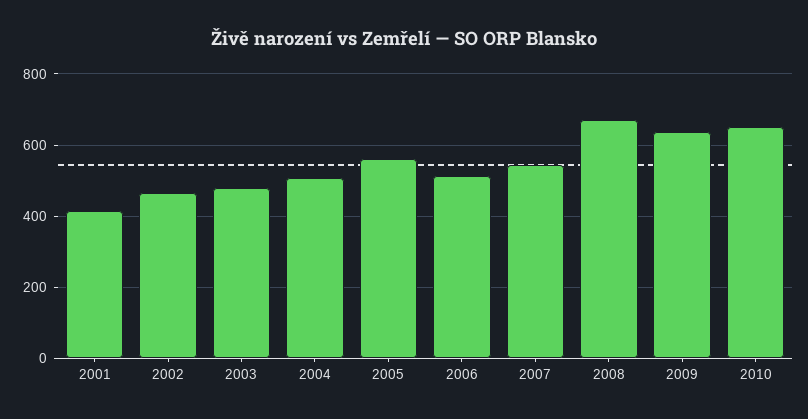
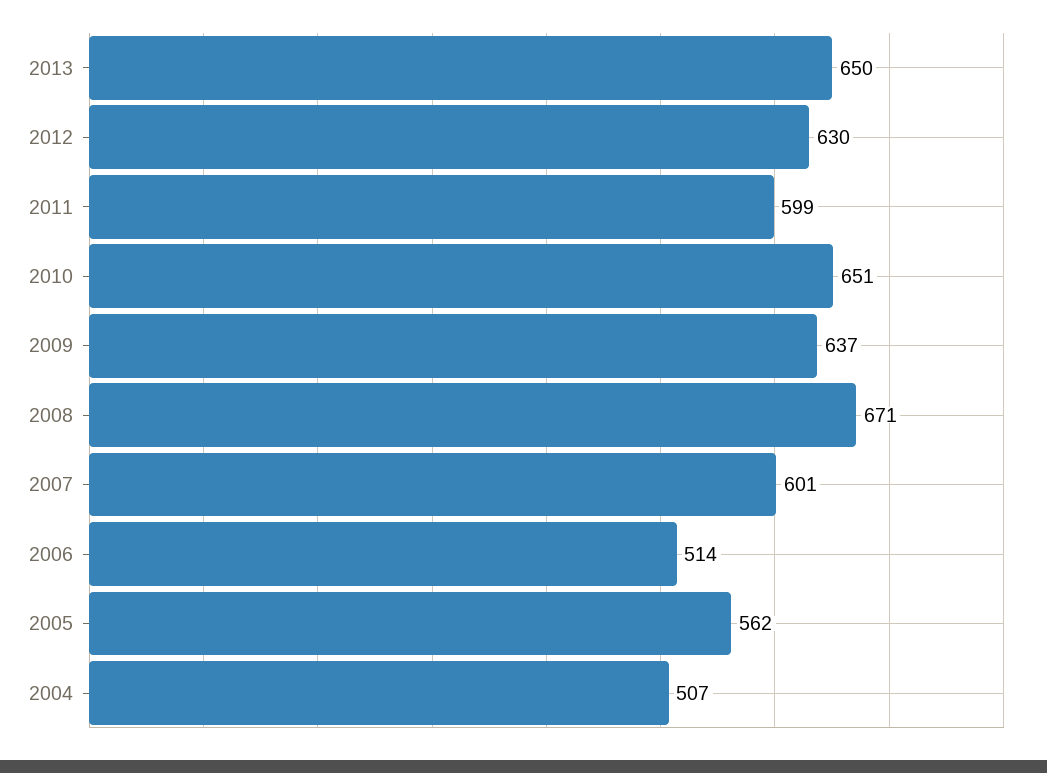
2001: 420 -> none
2002: 460 -> none
2003: 480 -> none
2007: 540 -> 601
2013: none -> 650
2012: none -> 630
2011: none -> 599

